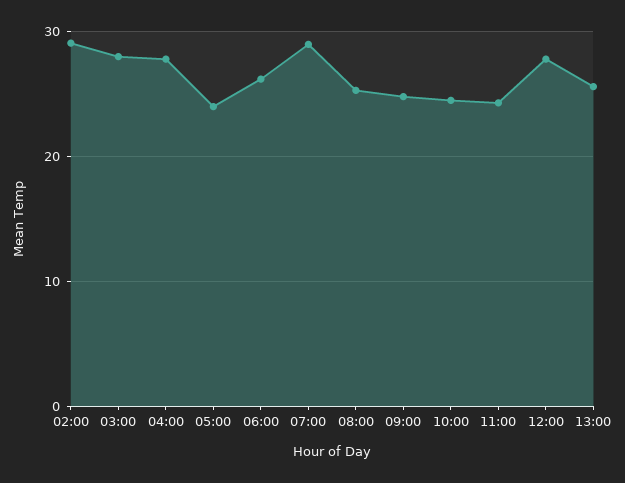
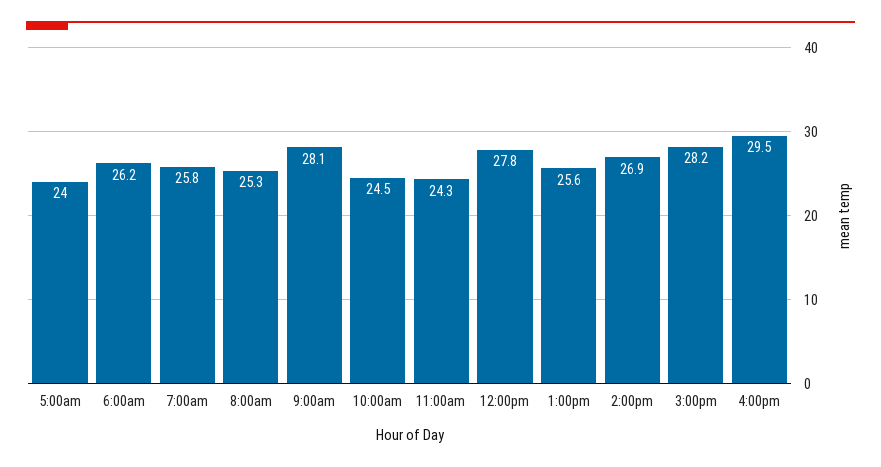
02:00: 29 -> none
03:00: 28 -> none
04:00: 28 -> none
07:00: 29 -> 25.8
09:00: 25 -> 28.1
2:00pm: none -> 26.9
3:00pm: none -> 28.2
4:00pm: none -> 29.5

